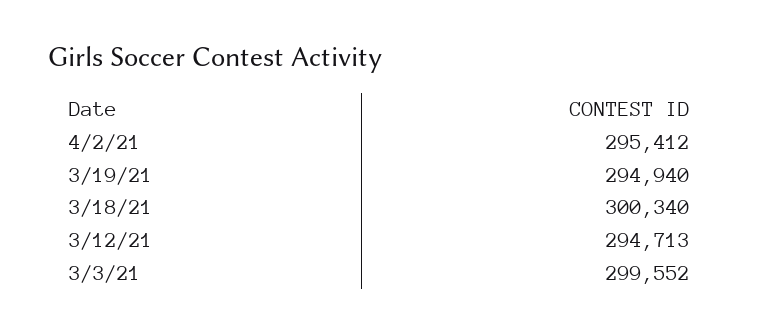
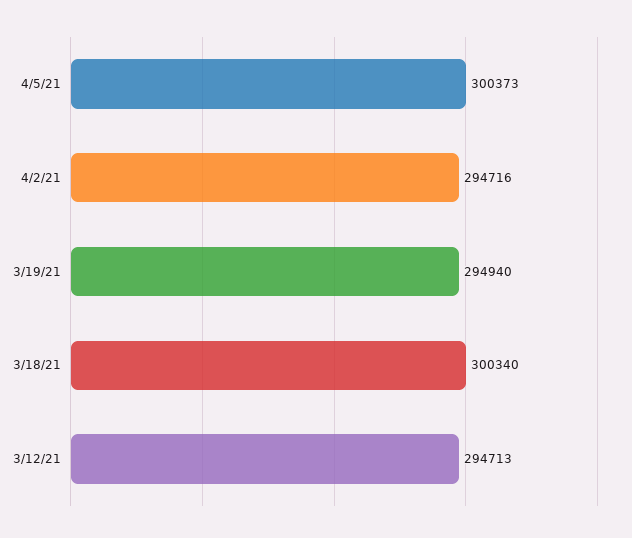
4/2/21: 295412 -> 294716
3/3/21: 299552 -> none
4/5/21: none -> 300373

